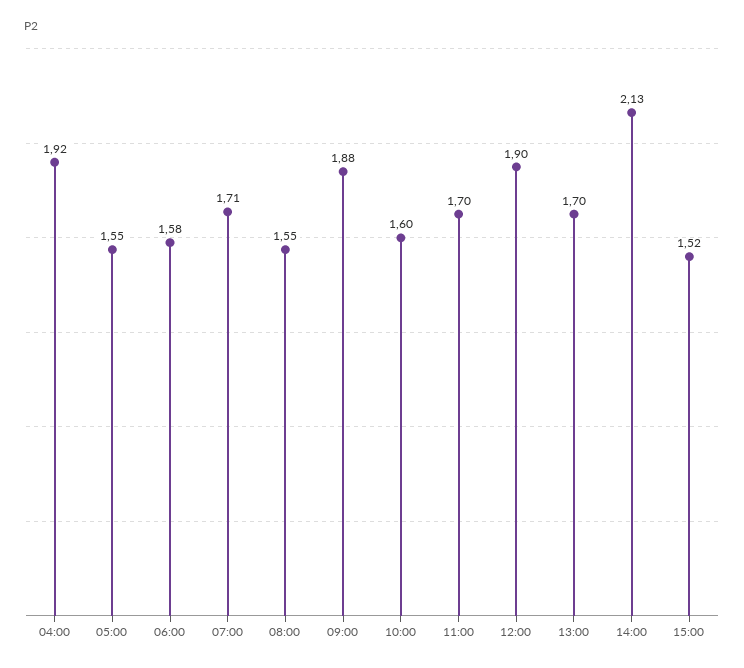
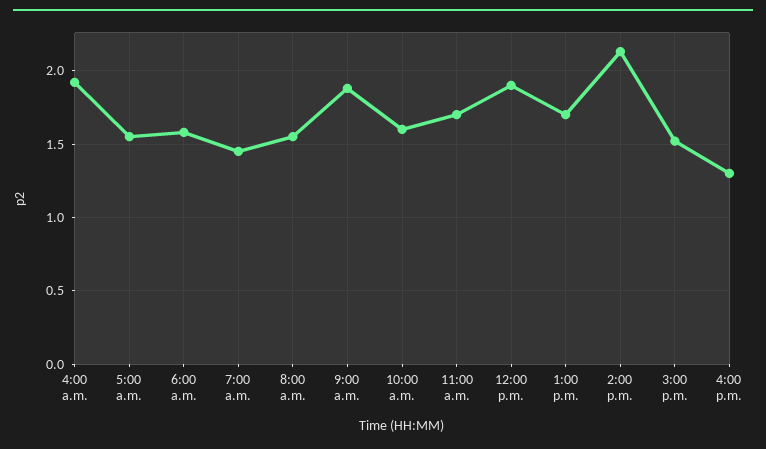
07:00: 1.71 -> 1.45
4:00 p.m.: none -> 1.3

